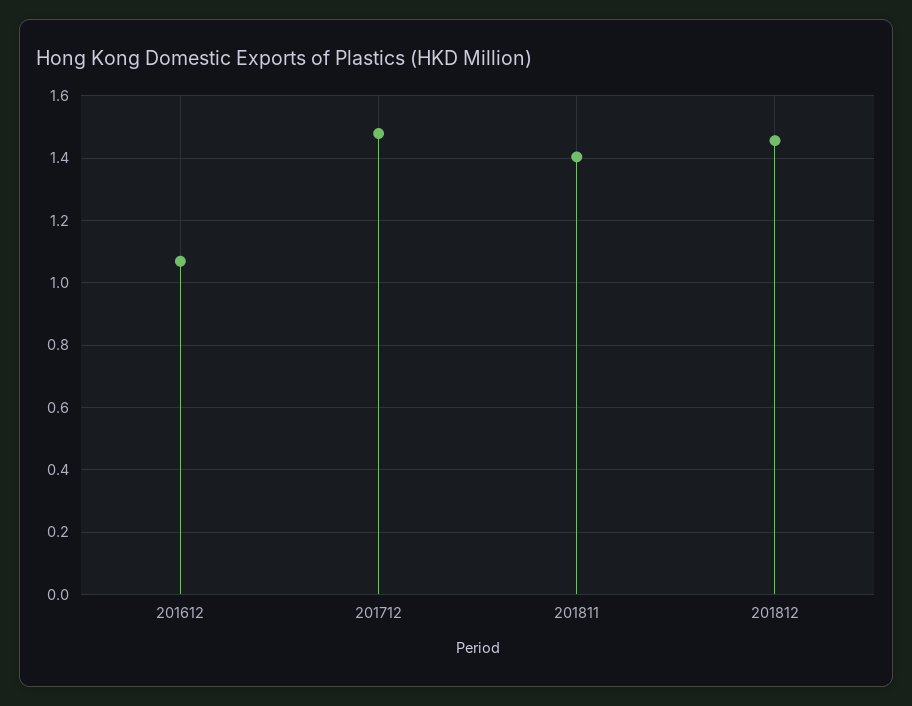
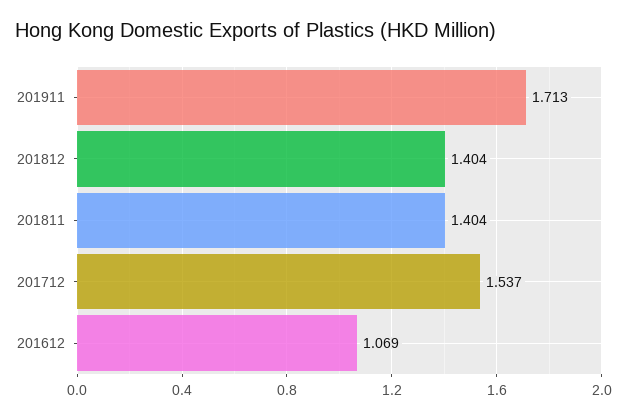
201712: 1.48 -> 1.537
201812: 1.46 -> 1.404
201911: none -> 1.713

